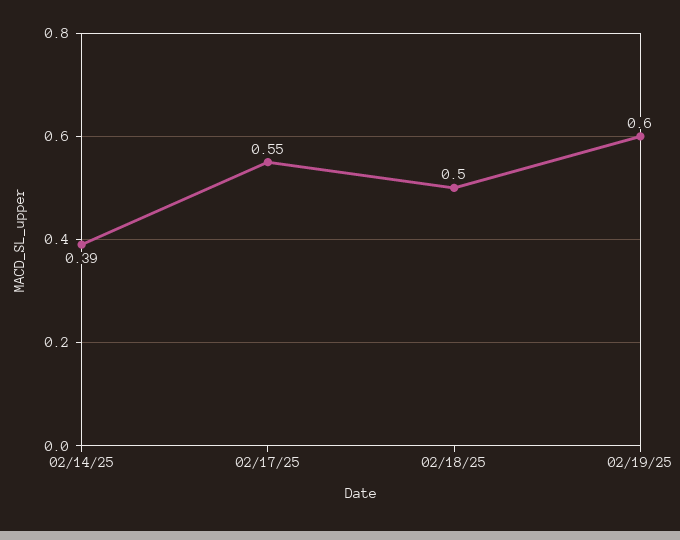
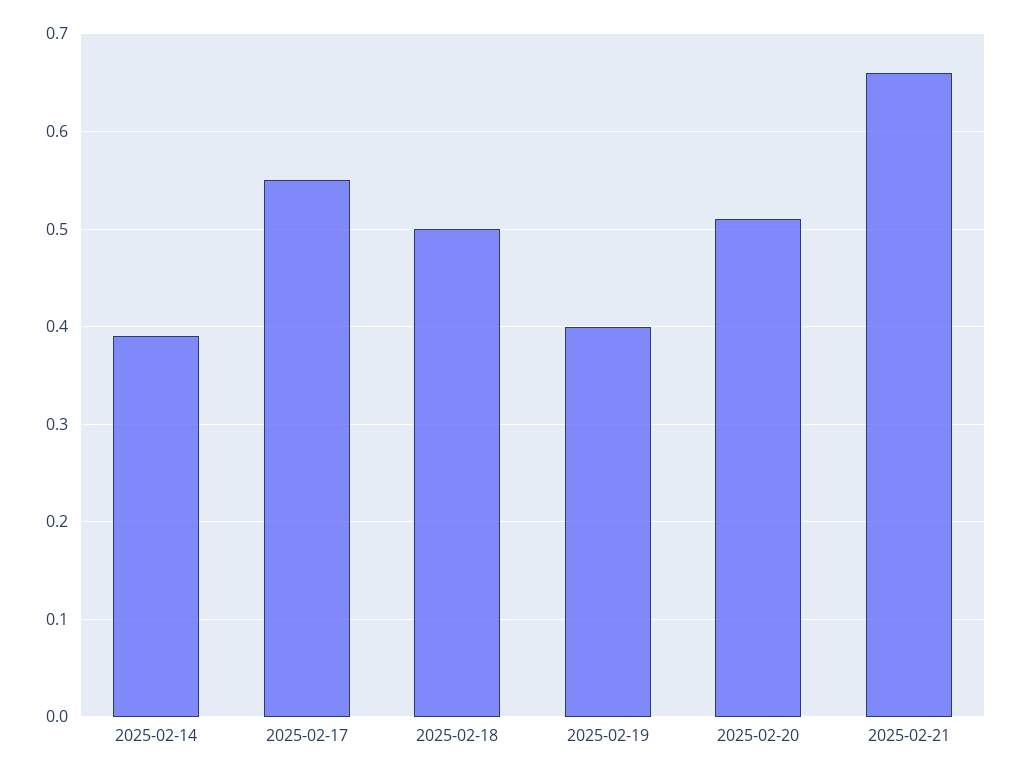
02/19/25: 0.6 -> 0.4
2025-02-20: none -> 0.51
2025-02-21: none -> 0.66

